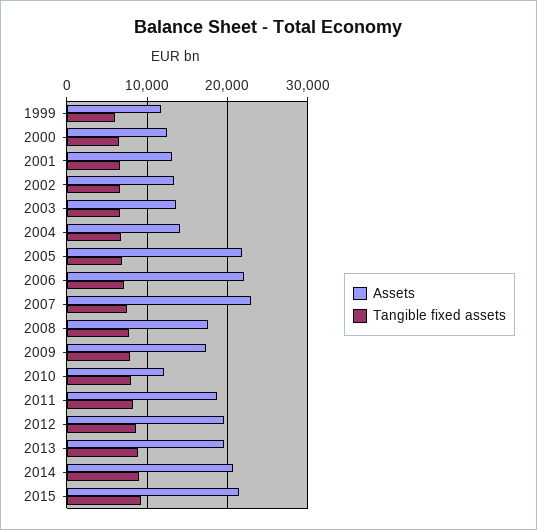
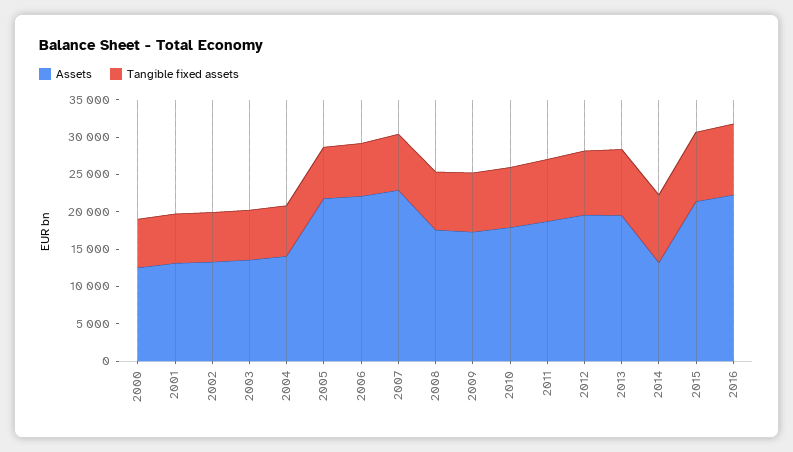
Assets, 1999: 12000 -> none
Tangible fixed assets, 1999: 6000 -> none
Assets, 2010: 12000 -> 17500
Assets, 2014: 21000 -> 12500
Assets, 2016: none -> 22500
Tangible fixed assets, 2016: none -> 10000

